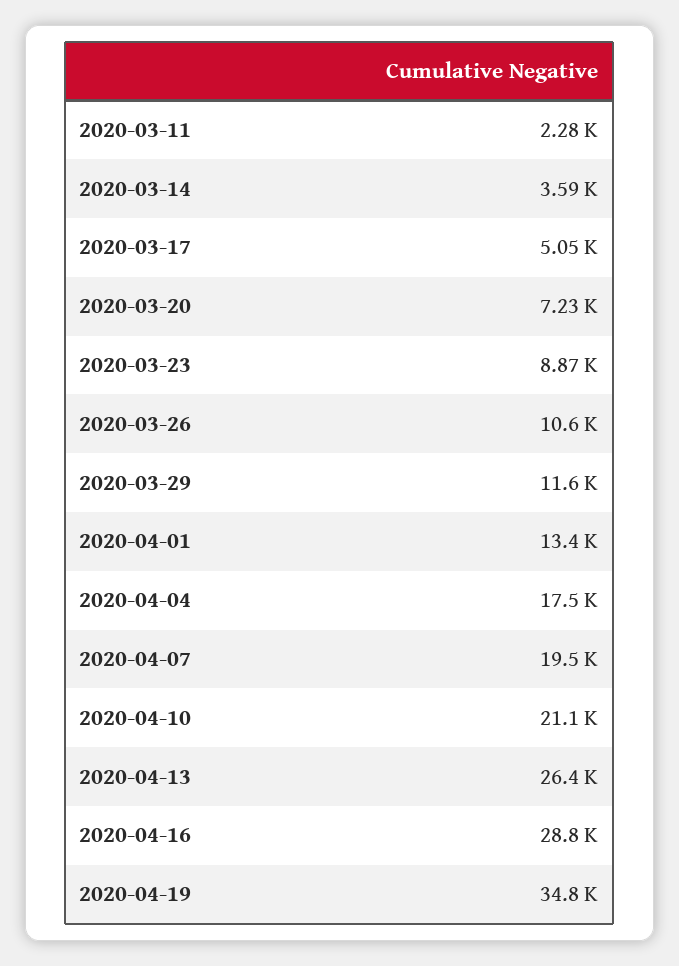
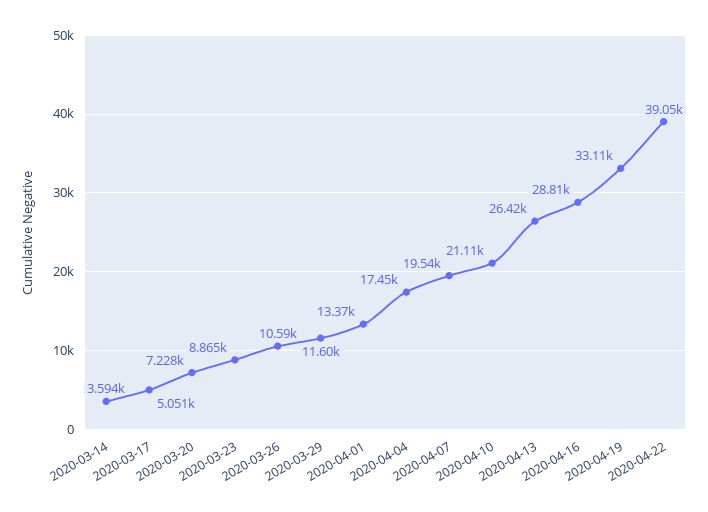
2020-03-11: 2280 -> none
2020-04-19: 34800 -> 33110
2020-04-22: none -> 39050

